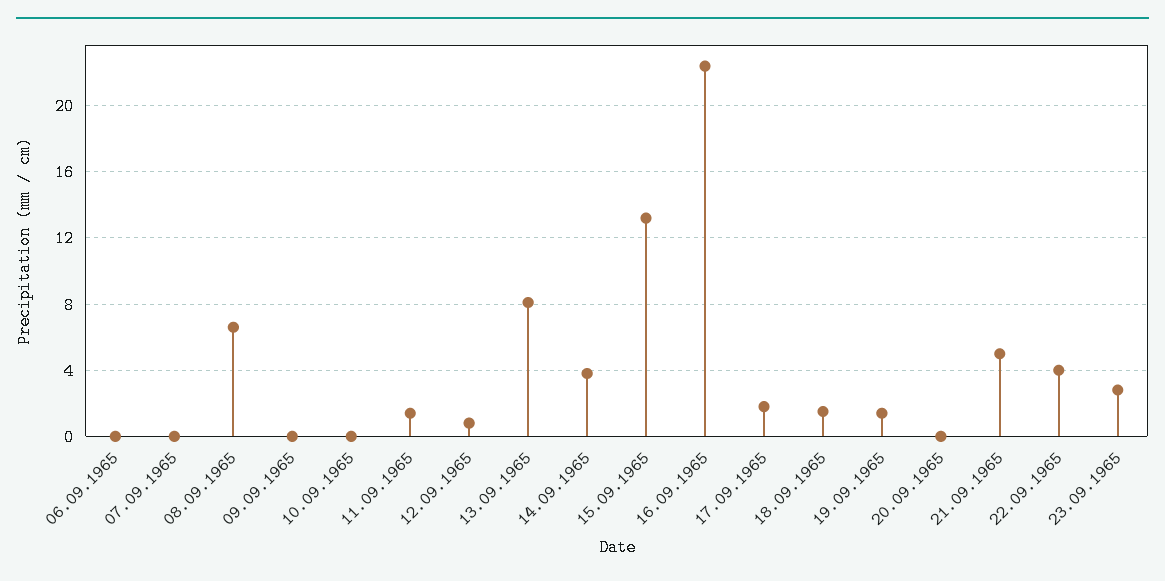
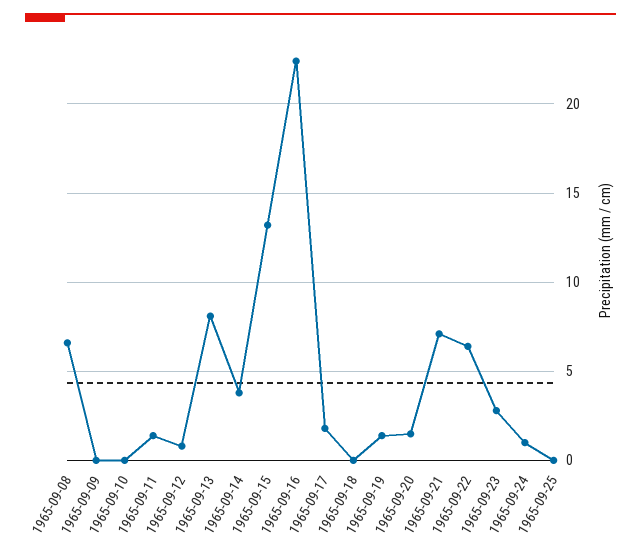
06.09.1965: 0 -> none
07.09.1965: 0 -> none
18.09.1965: 1.5 -> 0
20.09.1965: 0 -> 1.5
21.09.1965: 5 -> 7
22.09.1965: 4 -> 6.5
1965-09-24: none -> 1
1965-09-25: none -> 0

